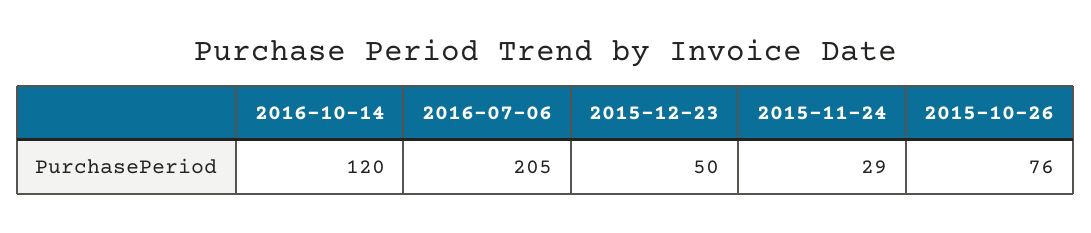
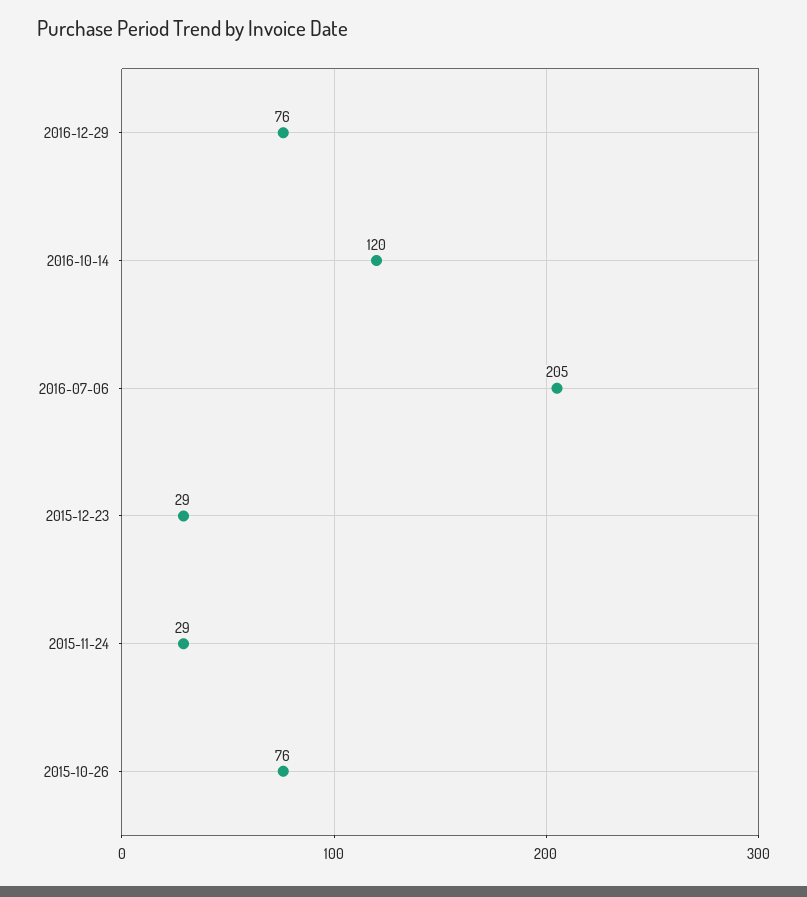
2015-12-23: 50 -> 29
2016-12-29: none -> 76

